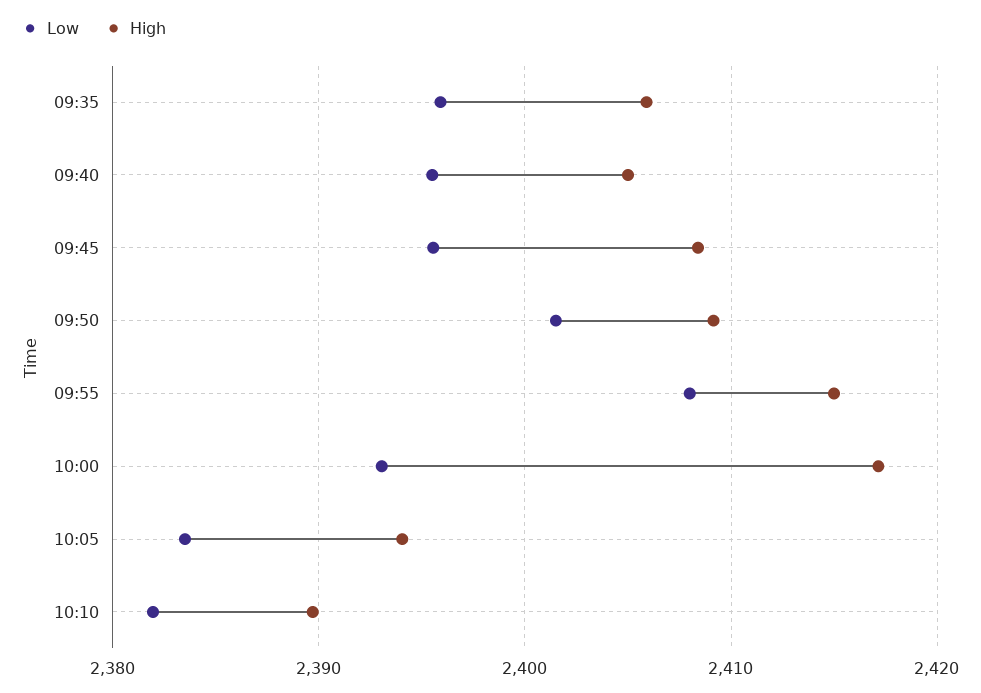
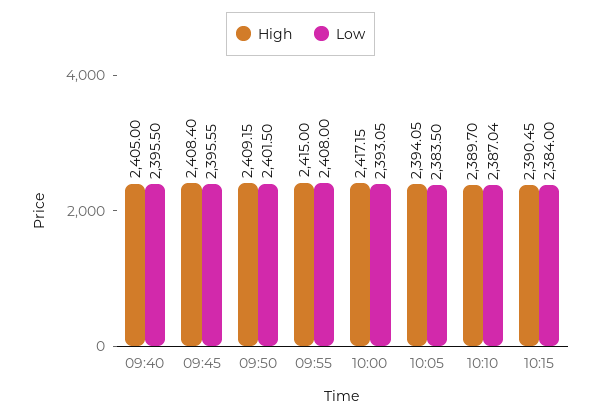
Low, 09:35: 2396 -> none
High, 09:35: 2406 -> none
Low, 10:10: 2382 -> 2387.04
High, 10:15: none -> 2390.45
Low, 10:15: none -> 2384

